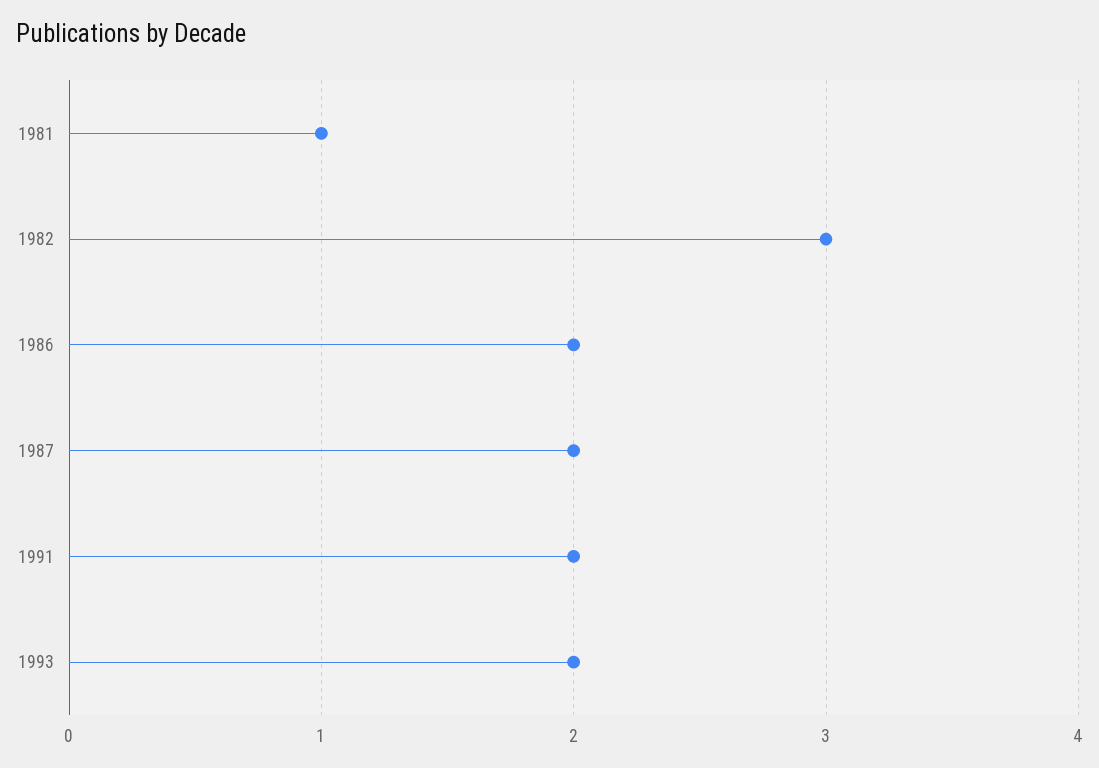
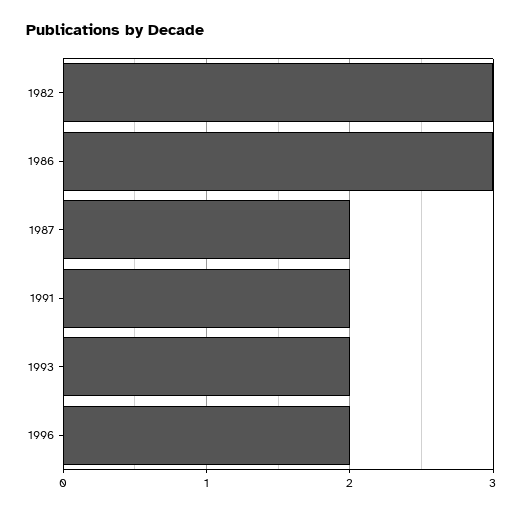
1981: 1 -> none
1986: 2 -> 3
1996: none -> 2

